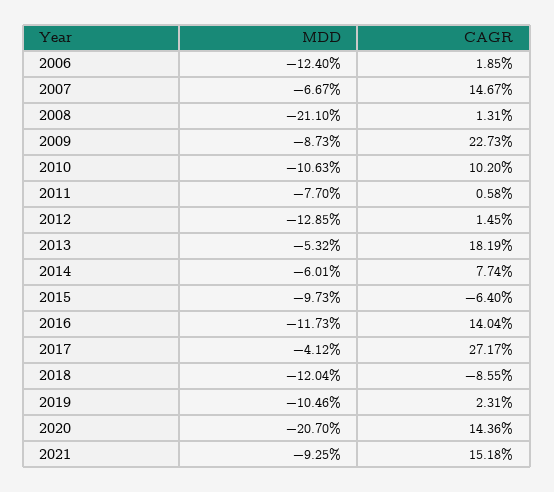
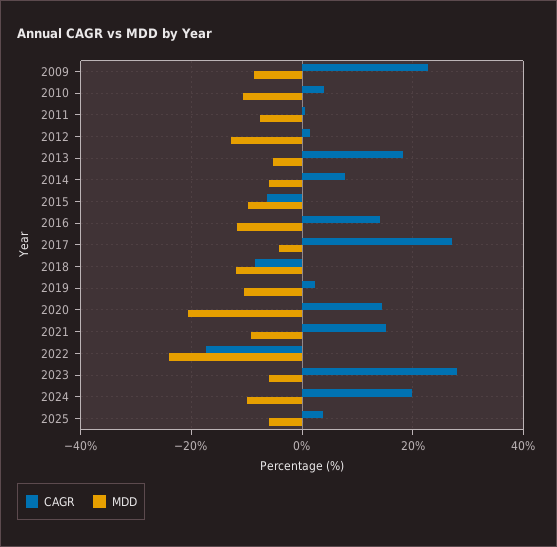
MDD, 2006: -12.4 -> none
CAGR, 2006: 1.85 -> none
MDD, 2007: -6.67 -> none
CAGR, 2007: 14.67 -> none
MDD, 2008: -21.1 -> none
CAGR, 2008: 1.31 -> none
CAGR, 2010: 10.2 -> 4
CAGR, 2022: none -> -18
MDD, 2022: none -> -24
CAGR, 2023: none -> 28
MDD, 2023: none -> -6
CAGR, 2024: none -> 20
MDD, 2024: none -> -10
CAGR, 2025: none -> 4
MDD, 2025: none -> -6

